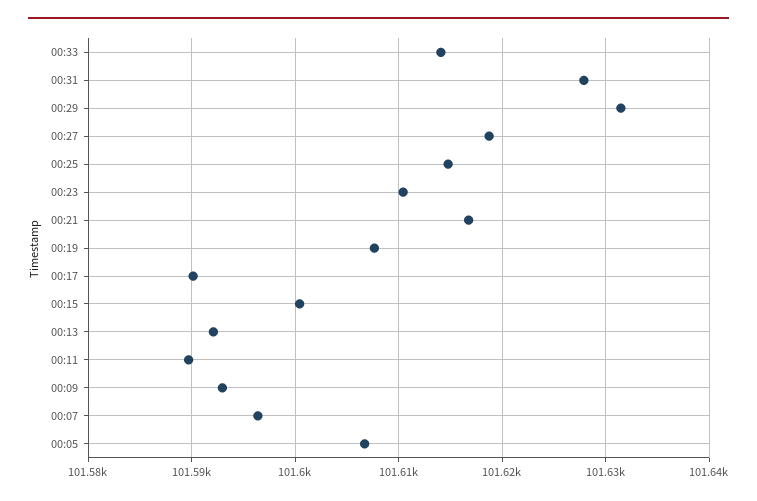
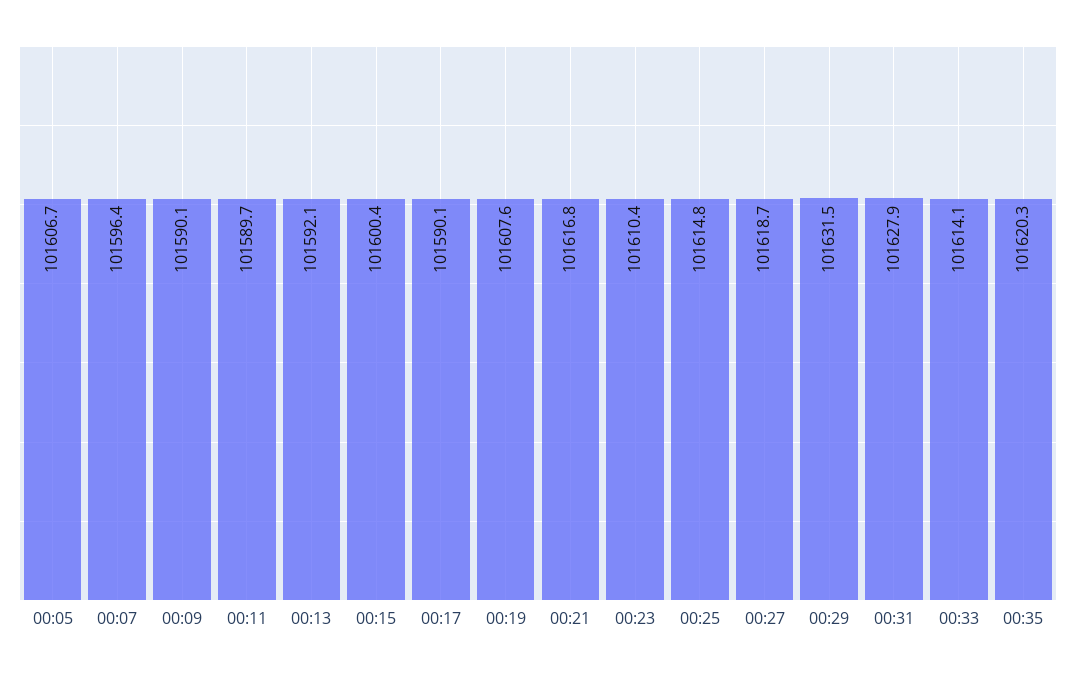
00:09: 101593 -> 101590.1
00:35: none -> 101620.3

